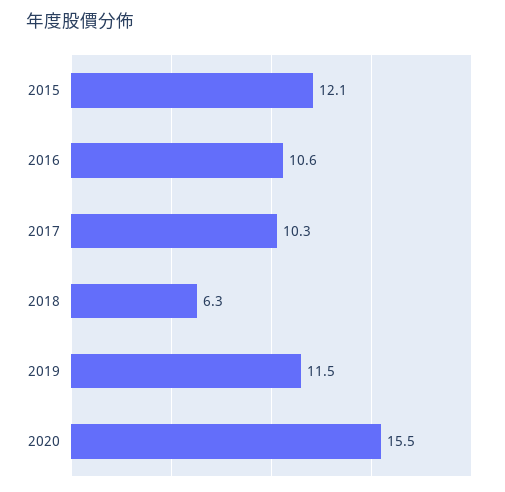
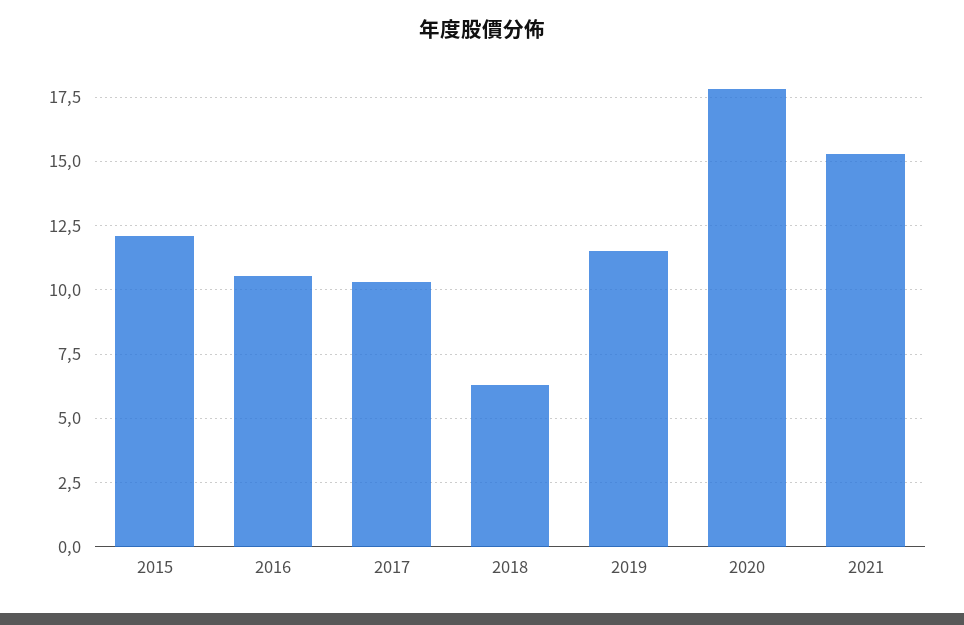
2020: 15.5 -> 17.75
2021: none -> 15.25

